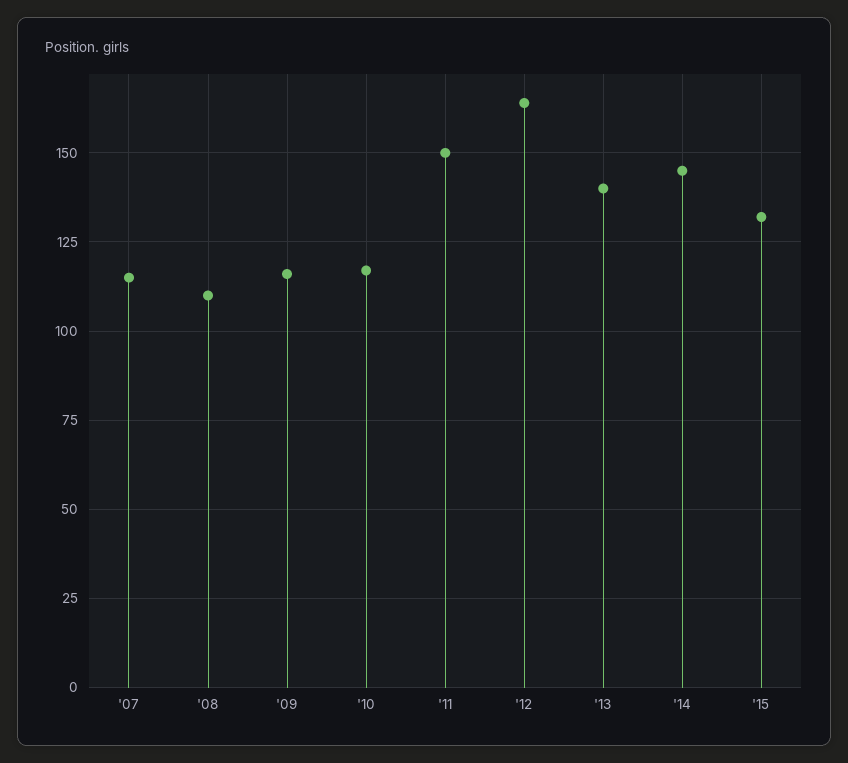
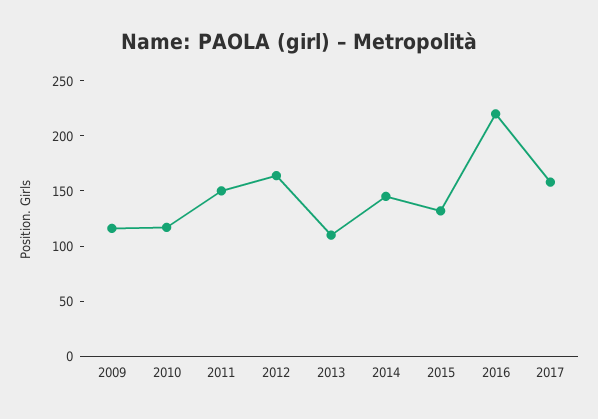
'07: 115 -> none
'08: 110 -> none
'13: 140 -> 110
2016: none -> 220
2017: none -> 160

